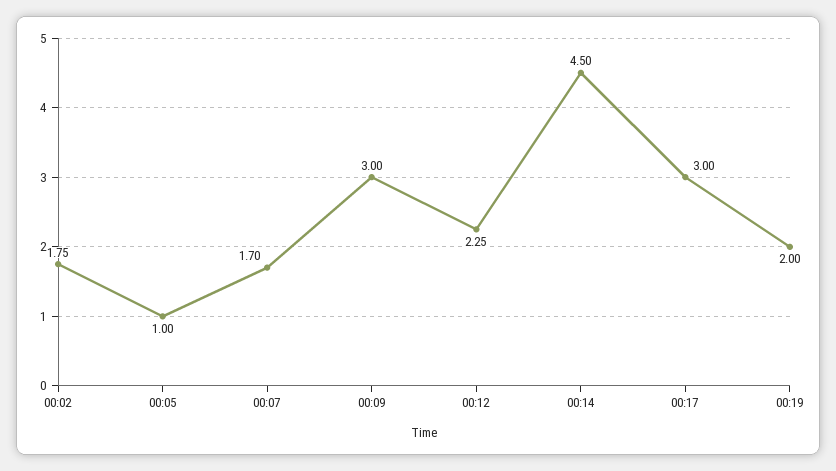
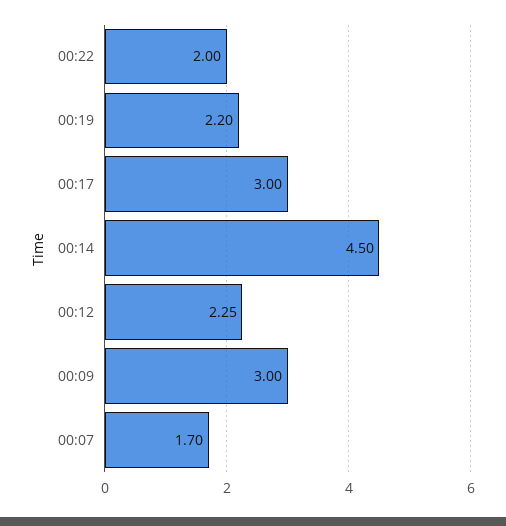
00:02: 1.75 -> none
00:05: 1 -> none
00:19: 2 -> 2.2
00:22: none -> 2

